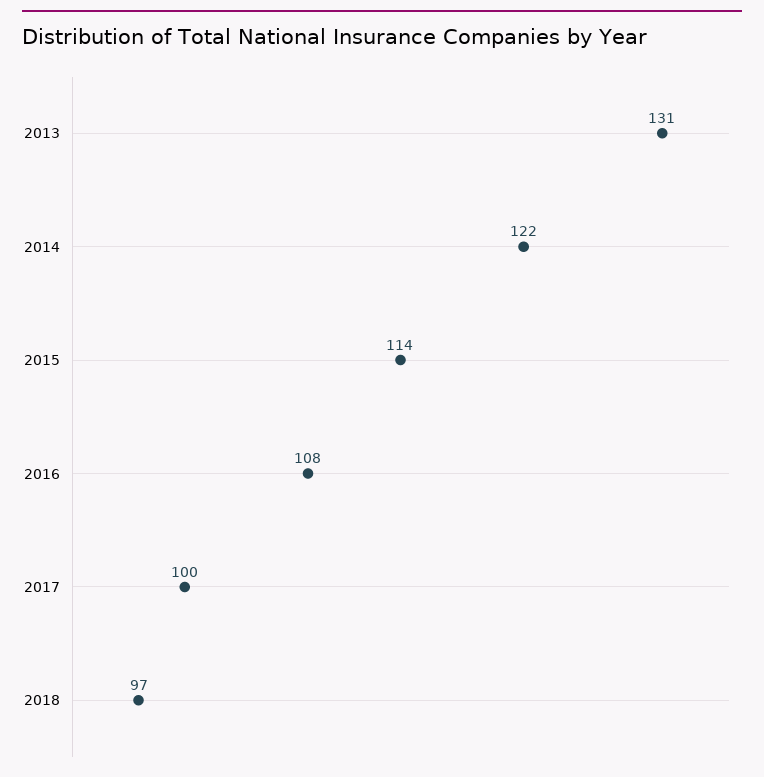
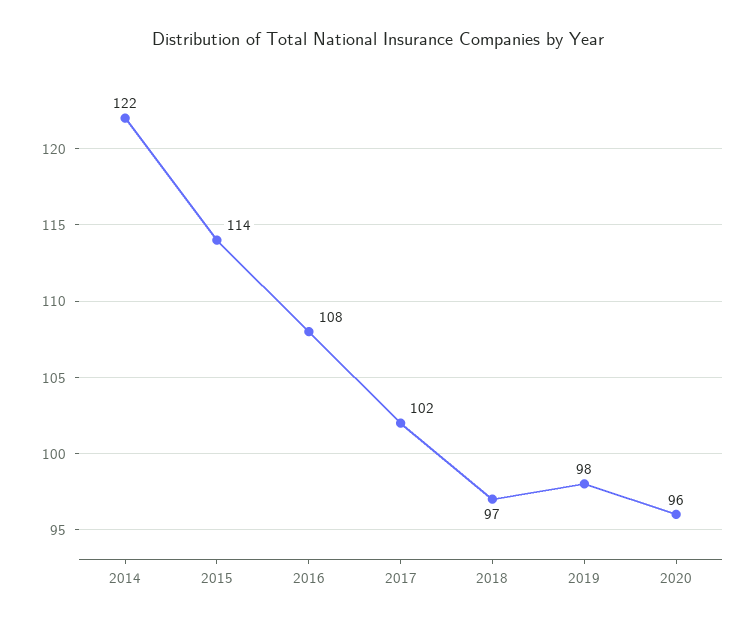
2013: 131 -> none
2017: 100 -> 102
2019: none -> 98
2020: none -> 96

